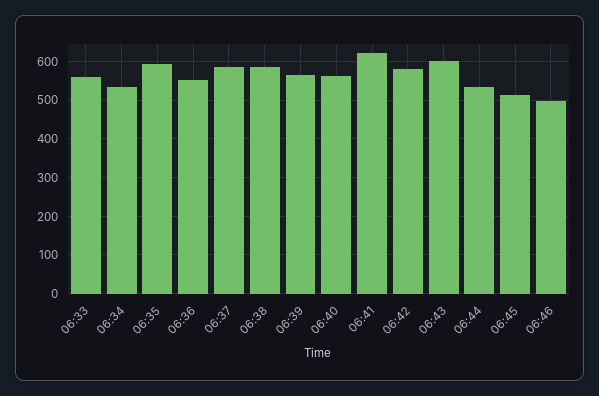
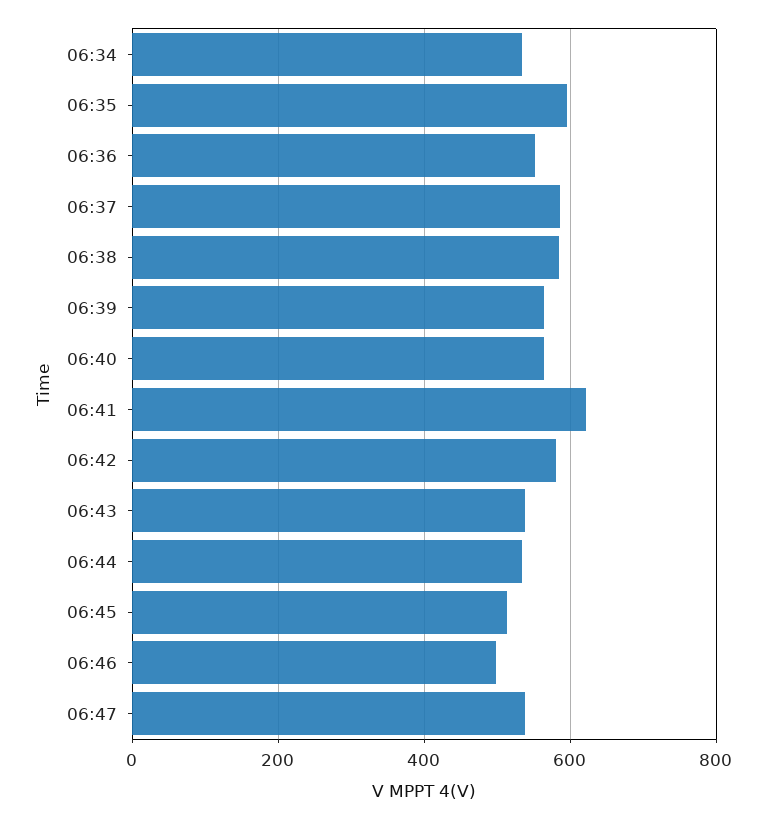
06:33: 560 -> none
06:43: 600 -> 540
06:47: none -> 540

